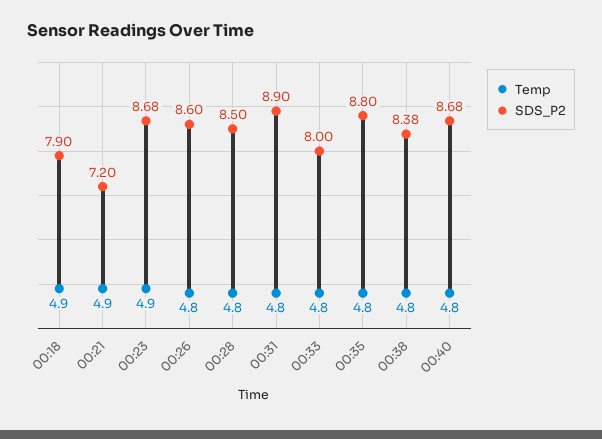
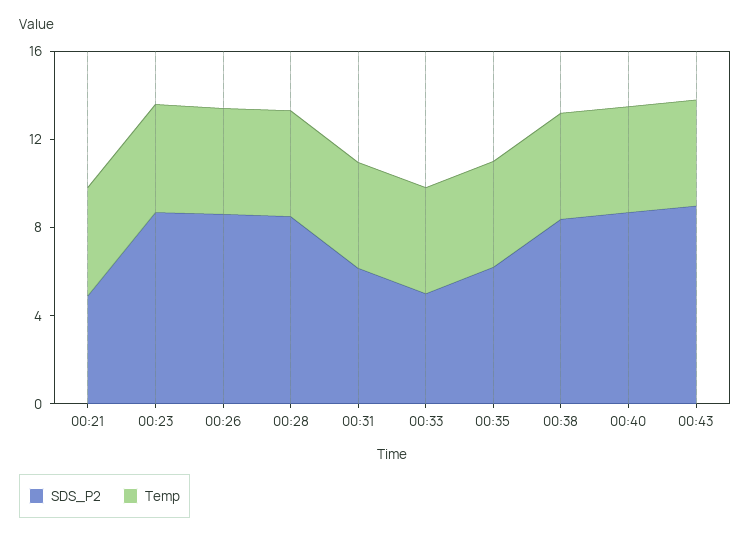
Temp, 00:18: 4.9 -> none
SDS_P2, 00:18: 7.9 -> none
SDS_P2, 00:21: 7.2 -> 5
SDS_P2, 00:31: 8.9 -> 6
SDS_P2, 00:33: 8 -> 5
SDS_P2, 00:35: 8.8 -> 6
SDS_P2, 00:43: none -> 9
Temp, 00:43: none -> 5

